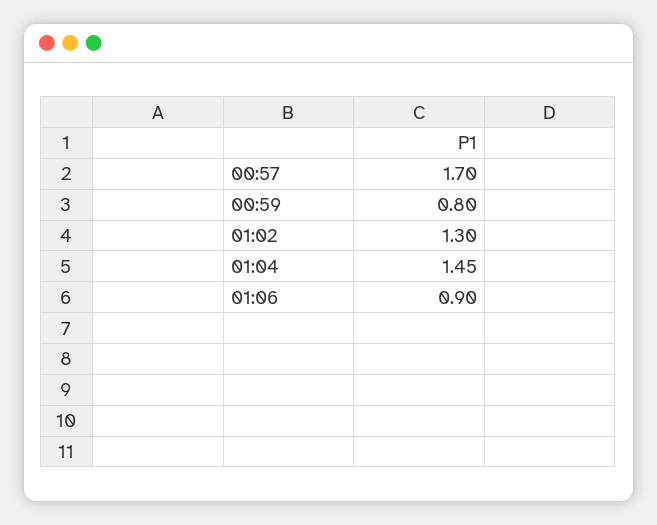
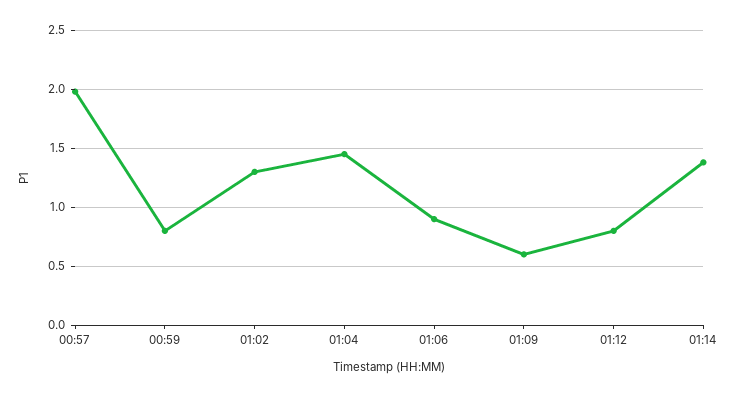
00:57: 1.7 -> 2
01:09: none -> 0.6
01:12: none -> 0.8
01:14: none -> 1.4

